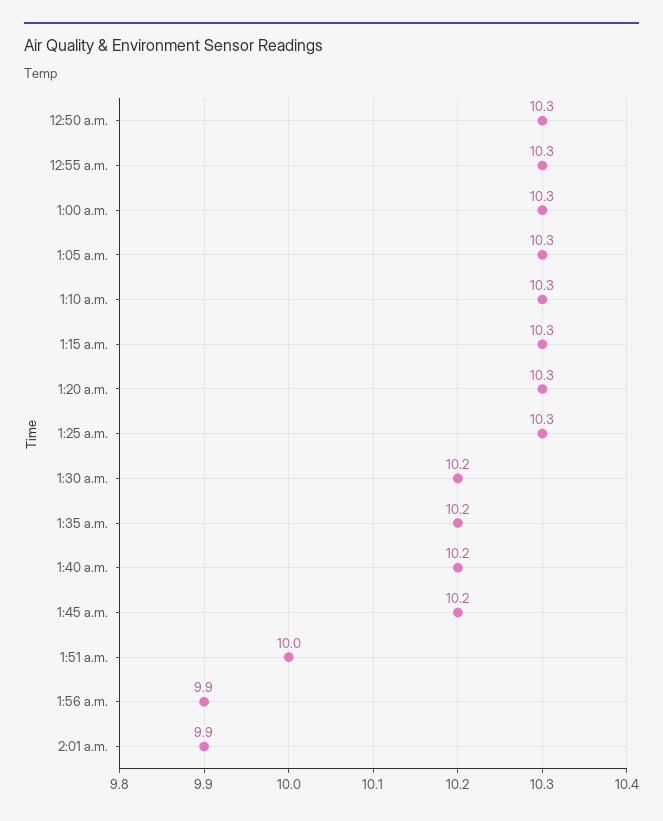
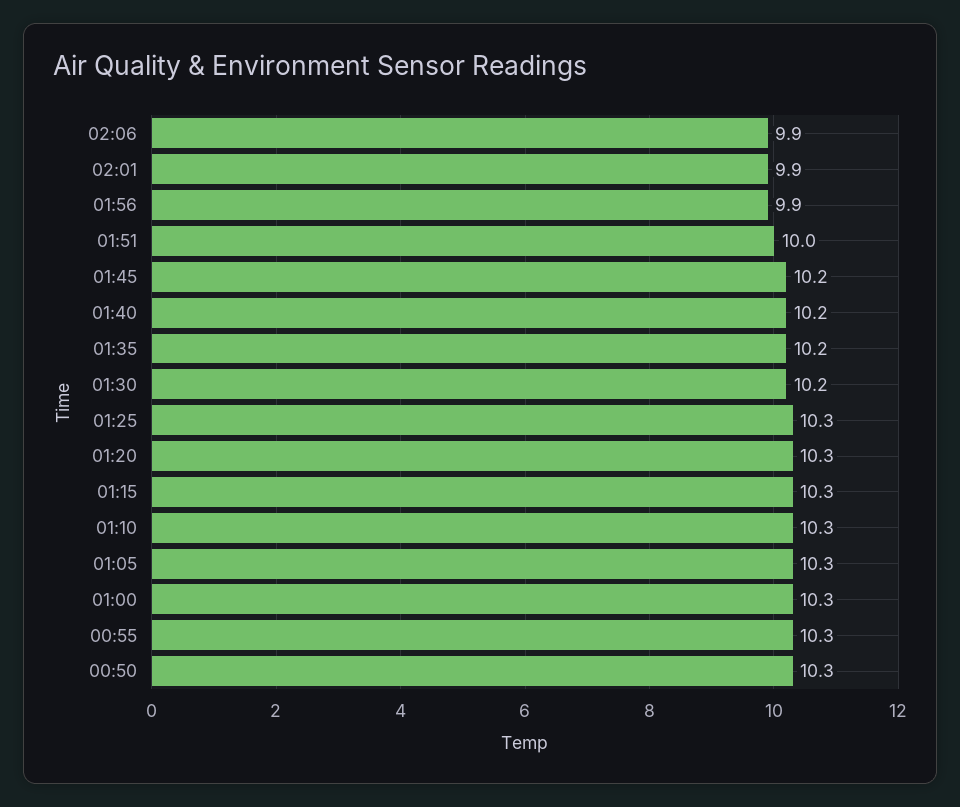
02:06: none -> 9.9

